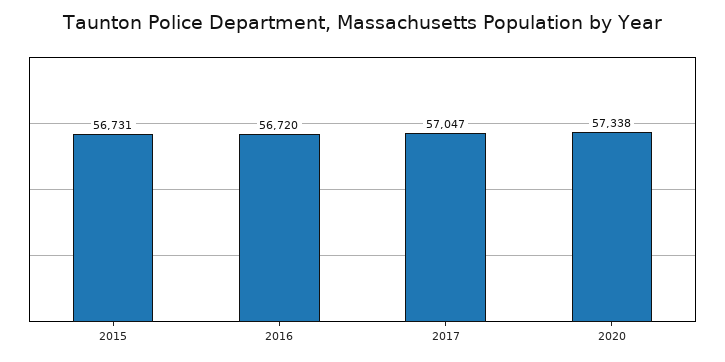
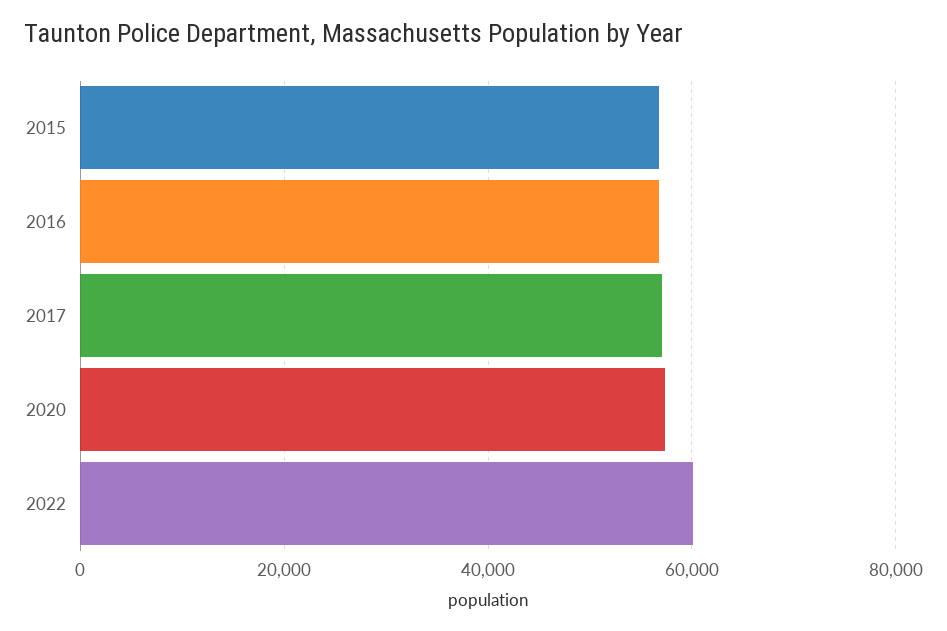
2022: none -> 60000

